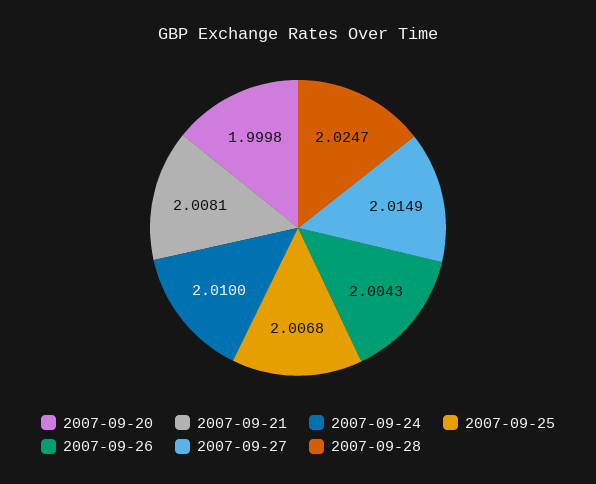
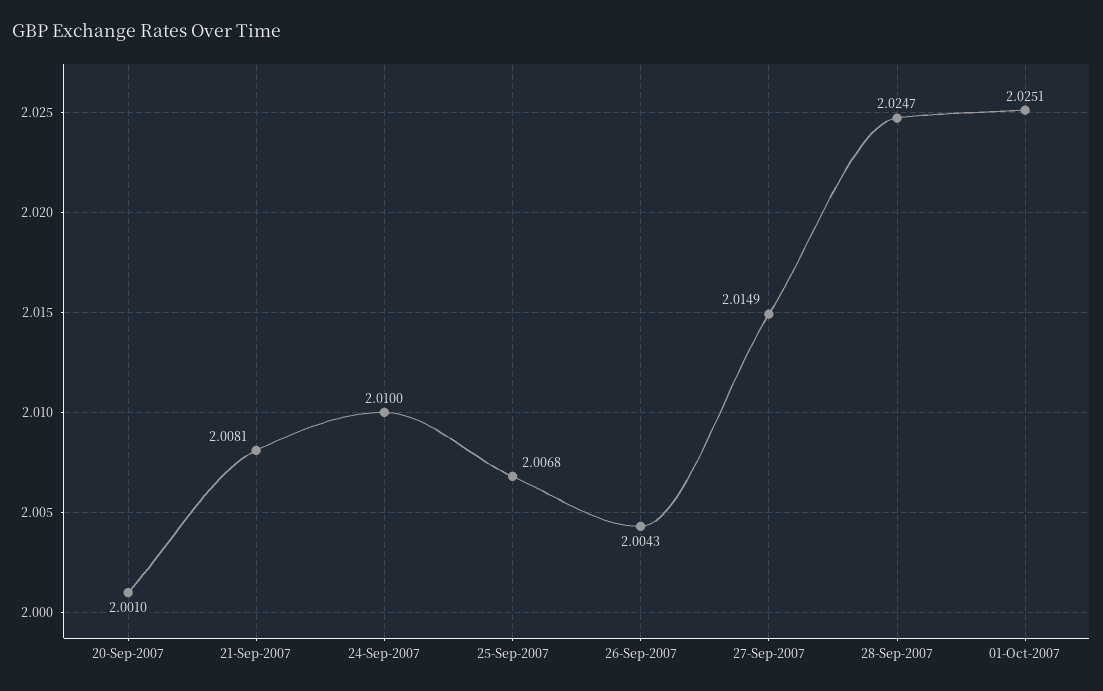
2007-09-20: 1.9998 -> 2.001
01-Oct-2007: none -> 2.0251

